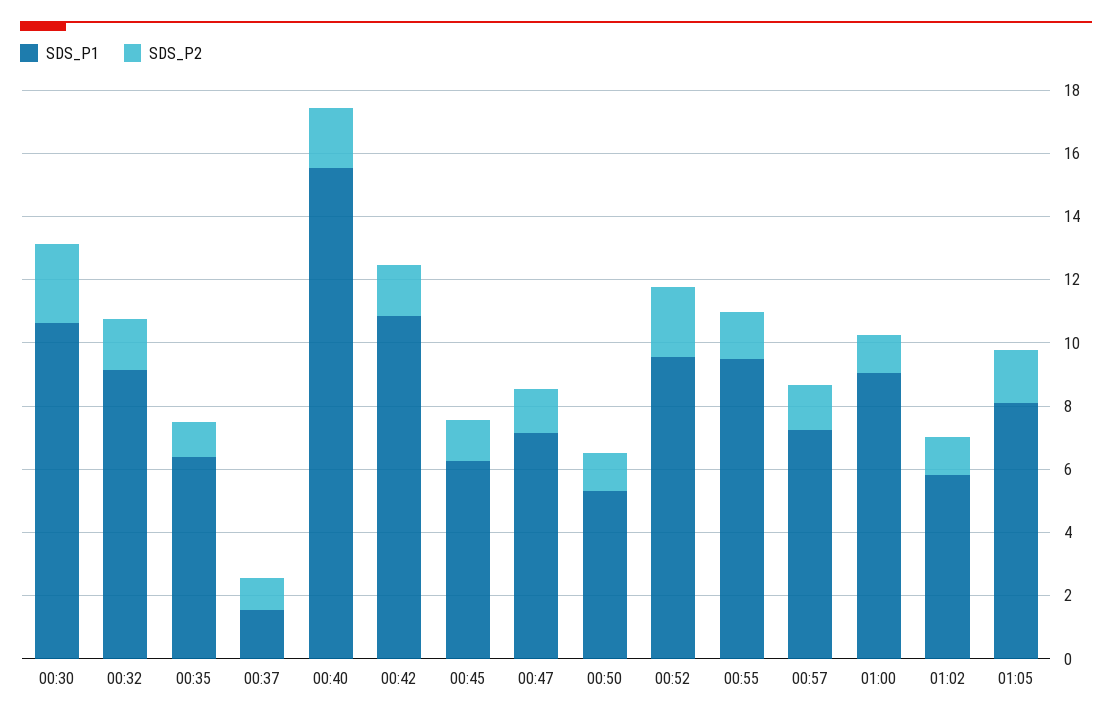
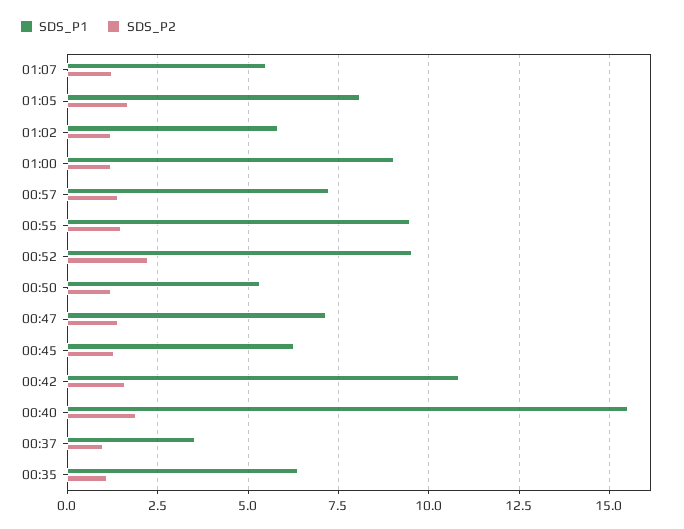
SDS_P1, 00:30: 10.5 -> none
SDS_P2, 00:30: 2.5 -> none
SDS_P1, 00:32: 9 -> none
SDS_P2, 00:32: 1.5 -> none
SDS_P1, 00:37: 1.5 -> 3.5
SDS_P1, 01:07: none -> 5.5
SDS_P2, 01:07: none -> 1.25

